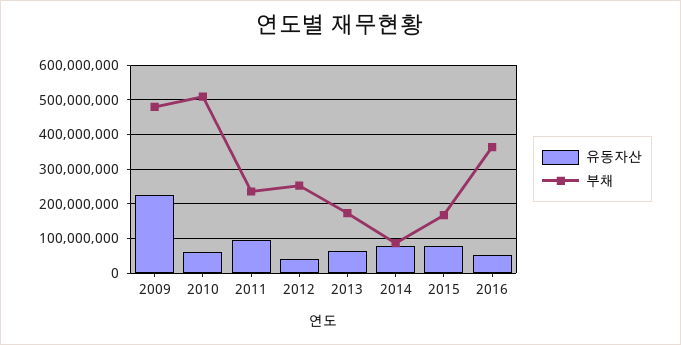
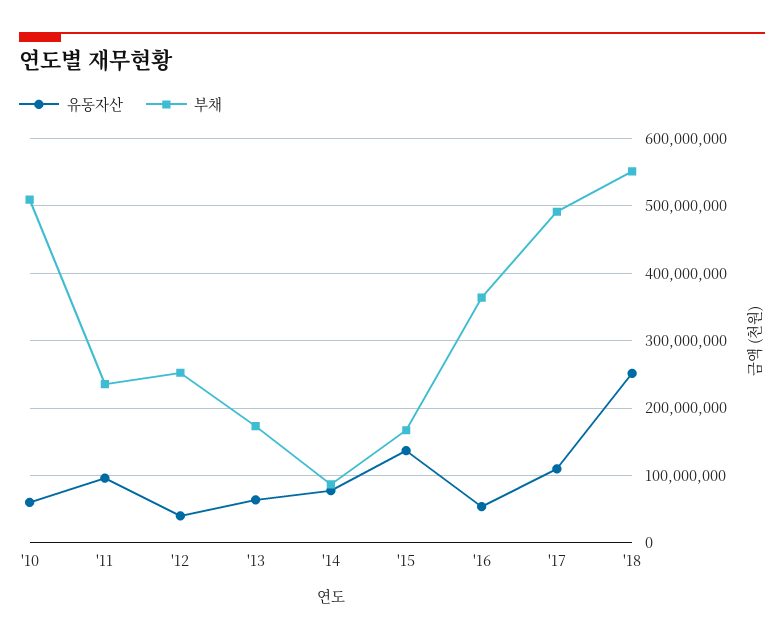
유동자산, 2009: 220000000 -> none
부채, 2009: 480000000 -> none
유동자산, 2015: 80000000 -> 140000000
유동자산, '17: none -> 110000000
부채, '17: none -> 490000000
유동자산, '18: none -> 250000000
부채, '18: none -> 550000000

